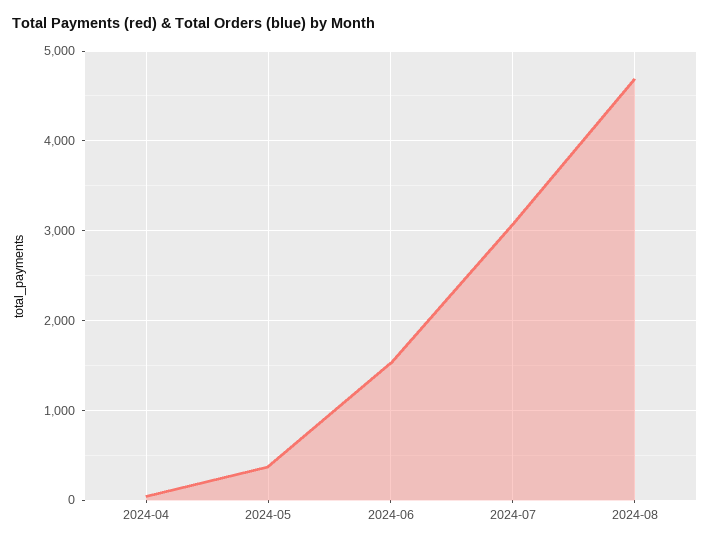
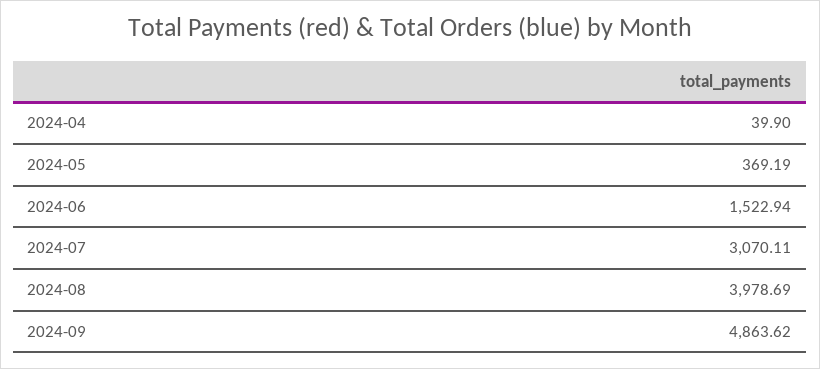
2024-08: 4700 -> 3978.69
2024-09: none -> 4863.62

